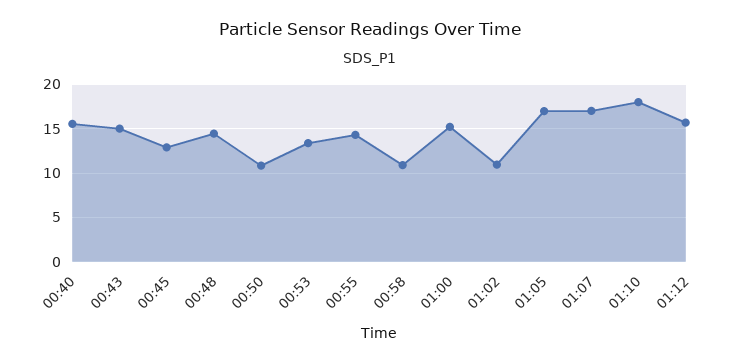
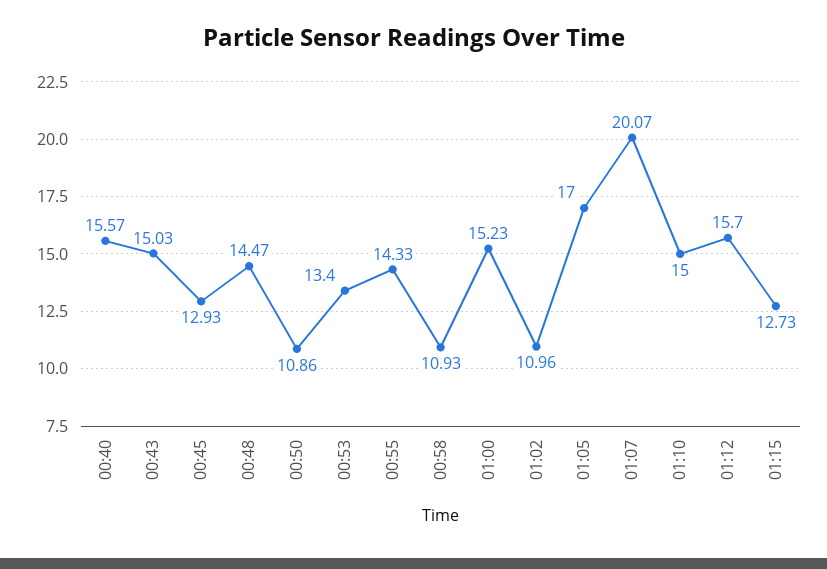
01:07: 17 -> 20.07
01:10: 18 -> 15
01:15: none -> 12.73

